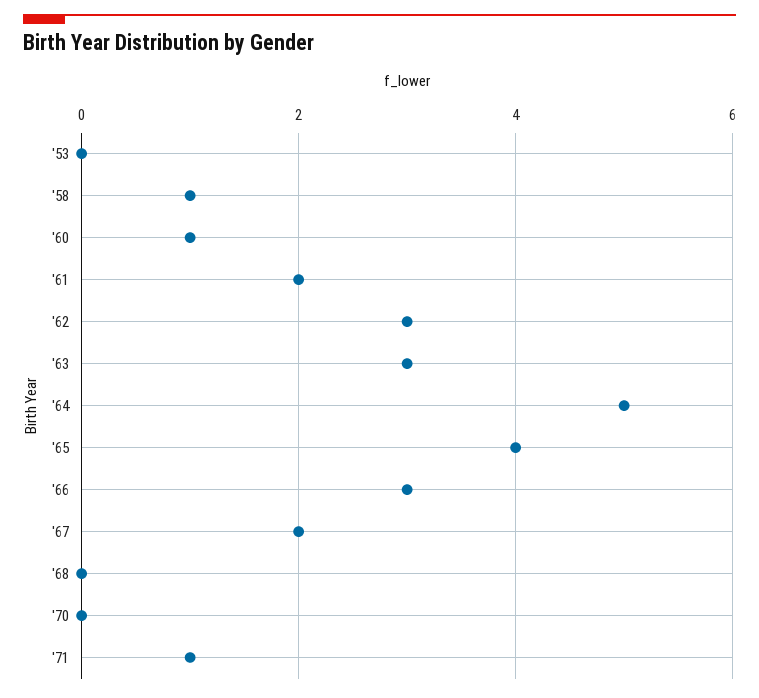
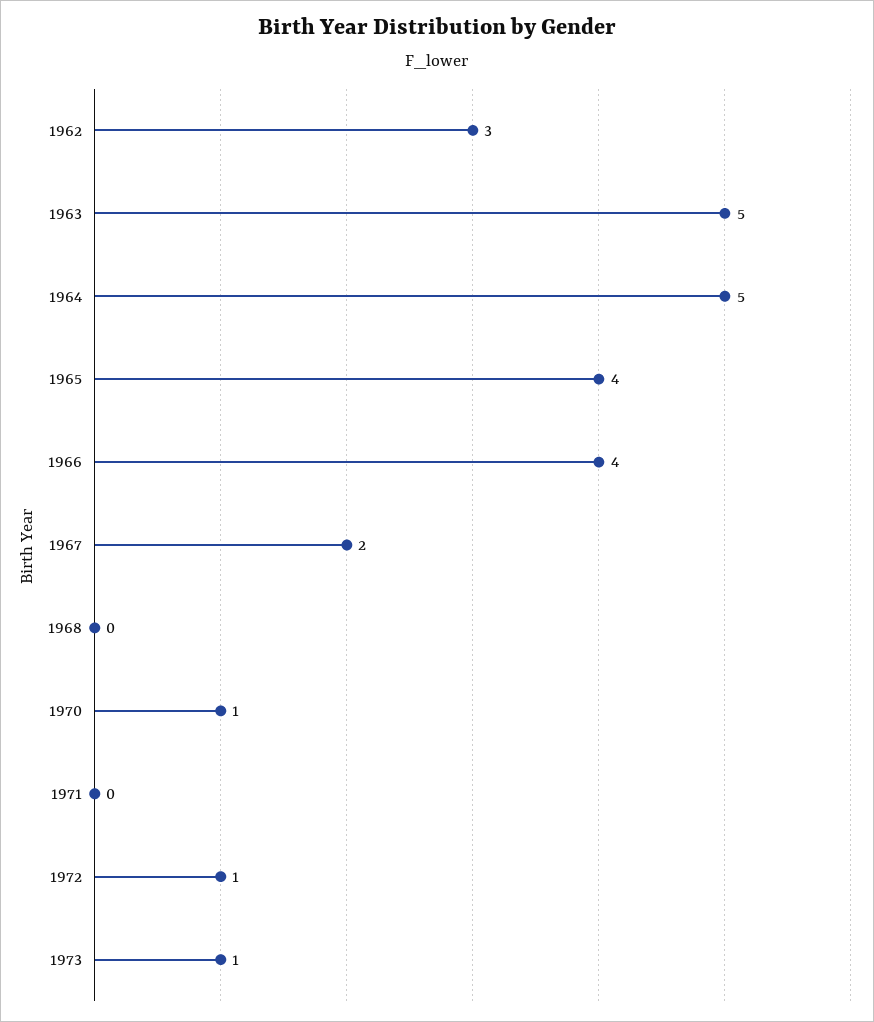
'53: 0 -> none
'58: 1 -> none
'60: 1 -> none
'61: 2 -> none
'63: 3 -> 5
'66: 3 -> 4
'70: 0 -> 1
'71: 1 -> 0
1972: none -> 1
1973: none -> 1

